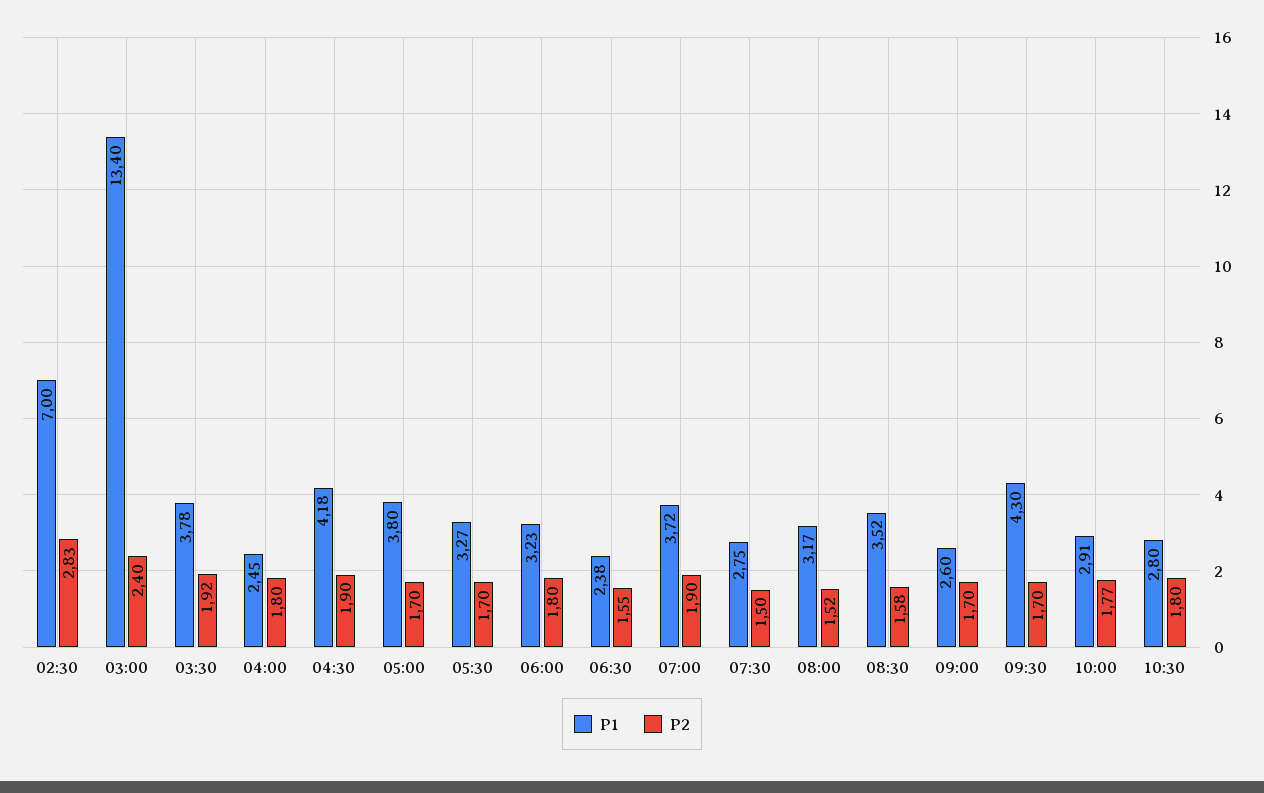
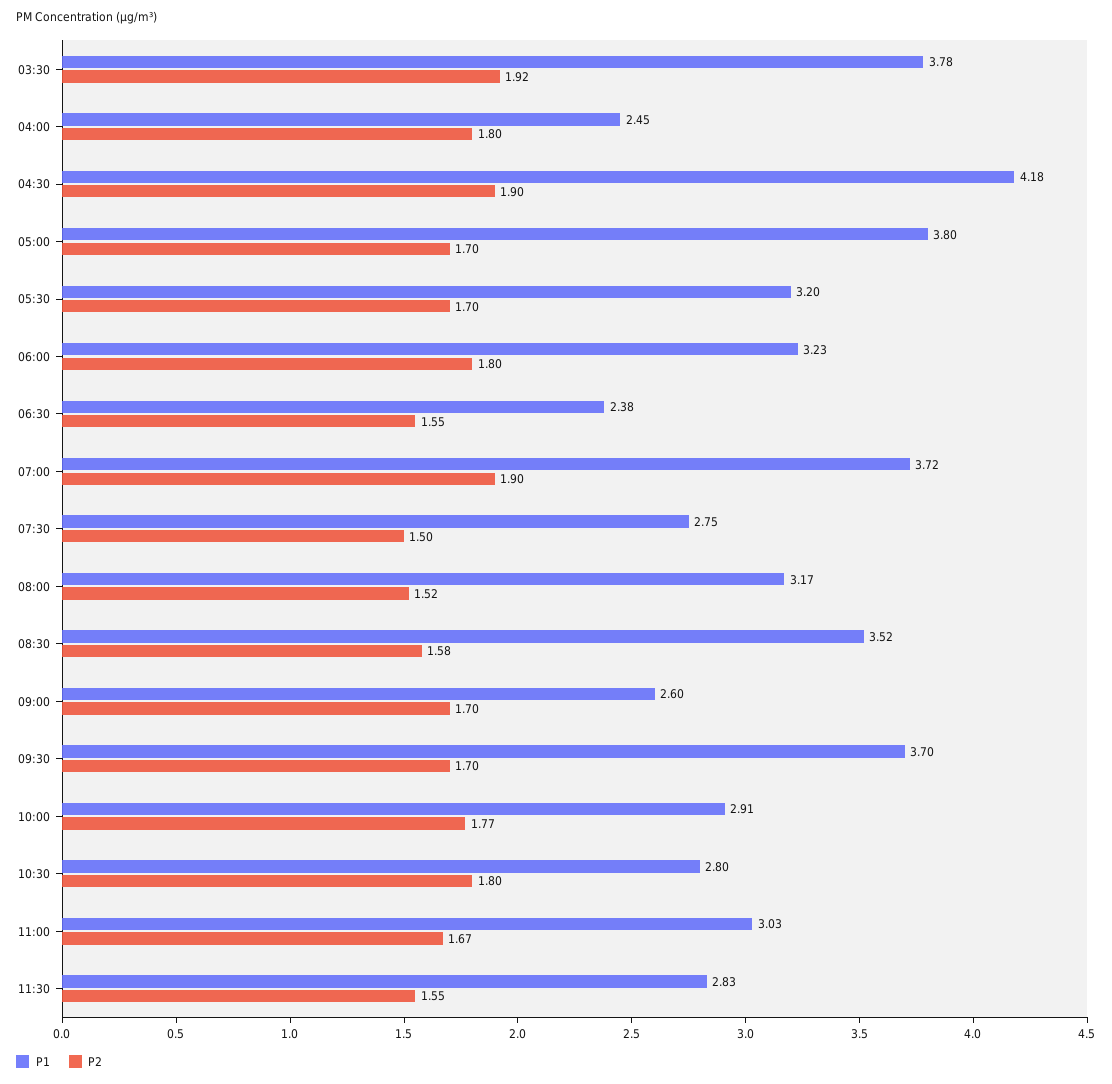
P1, 02:30: 7 -> none
P2, 02:30: 2.83 -> none
P1, 03:00: 13.4 -> none
P2, 03:00: 2.4 -> none
P1, 05:30: 3.27 -> 3.2
P1, 09:30: 4.3 -> 3.7
P1, 11:00: none -> 3.03
P2, 11:00: none -> 1.67
P1, 11:30: none -> 2.83
P2, 11:30: none -> 1.55

